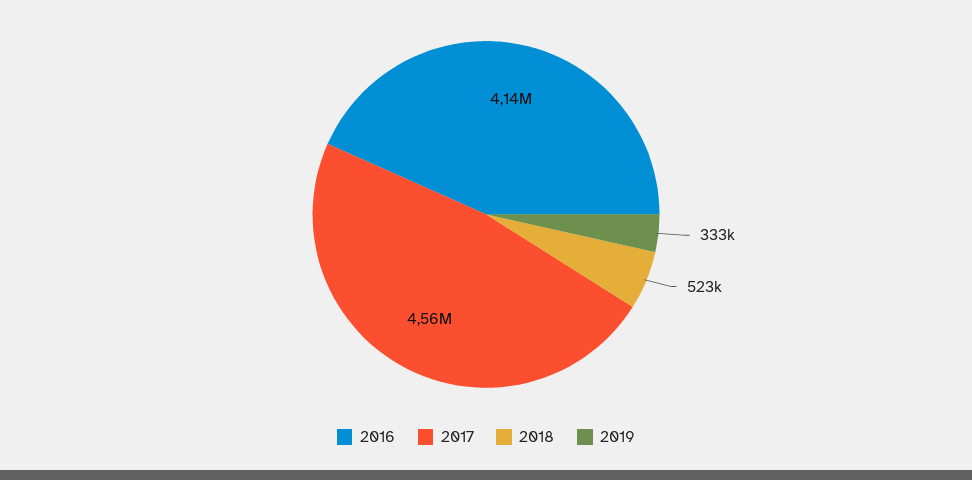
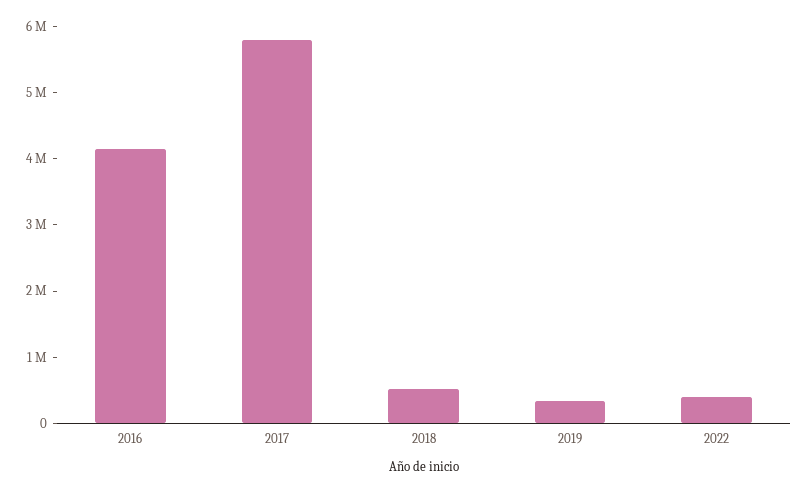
2017: 4560000 -> 5800000
2022: none -> 400000

